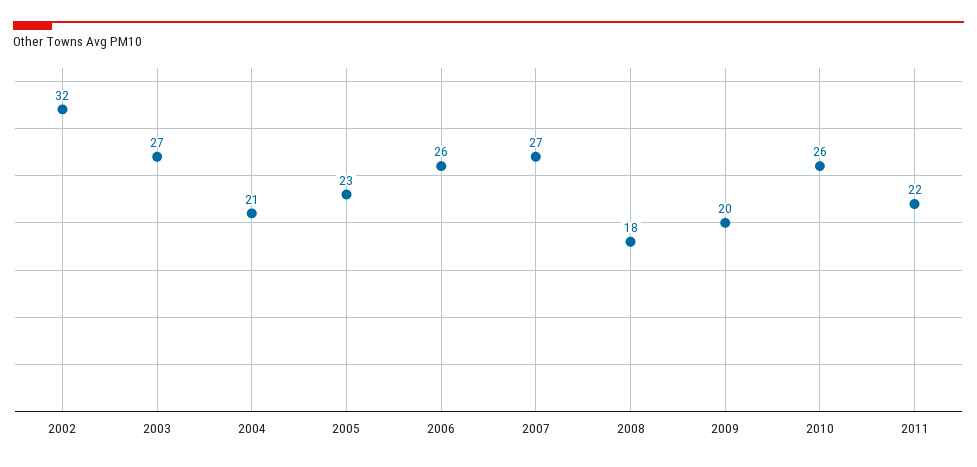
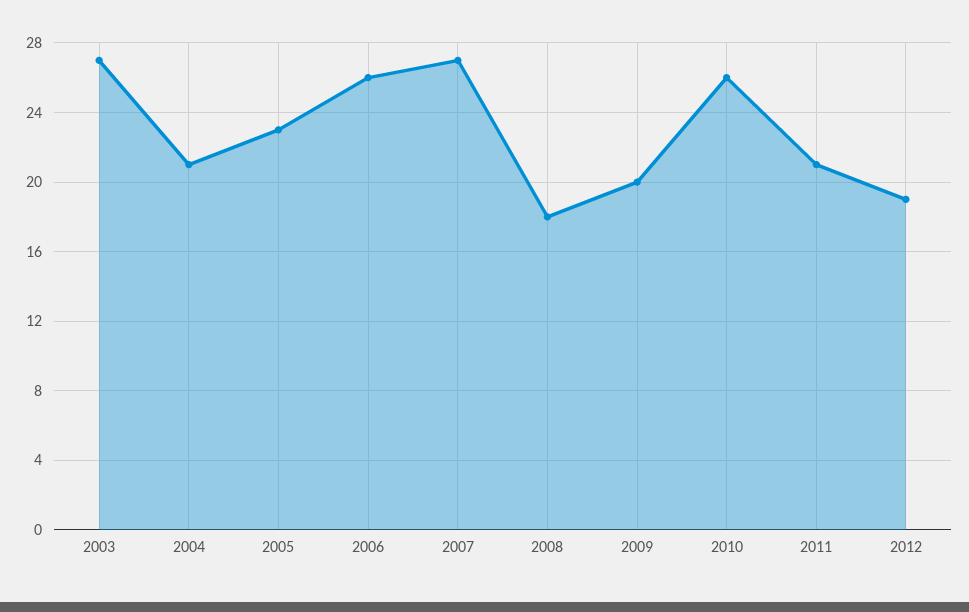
2002: 32 -> none
2011: 22 -> 21
2012: none -> 19

